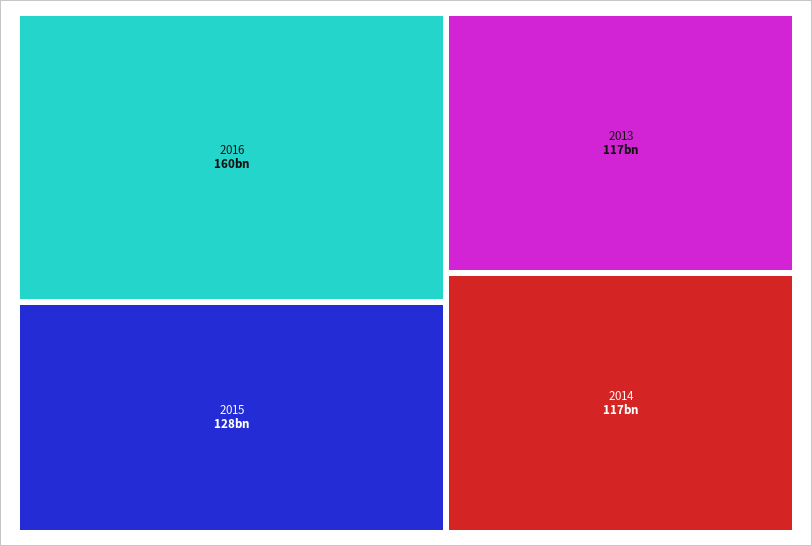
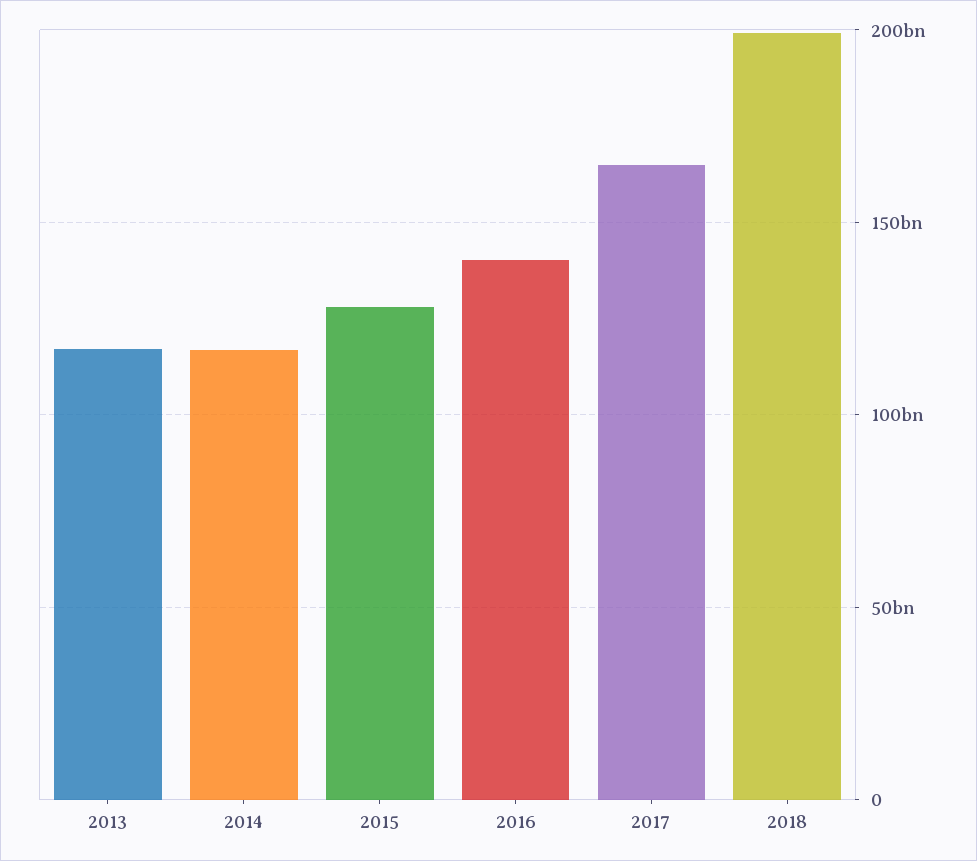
2016: 160000000000 -> 140000000000
2017: none -> 165000000000
2018: none -> 200000000000

